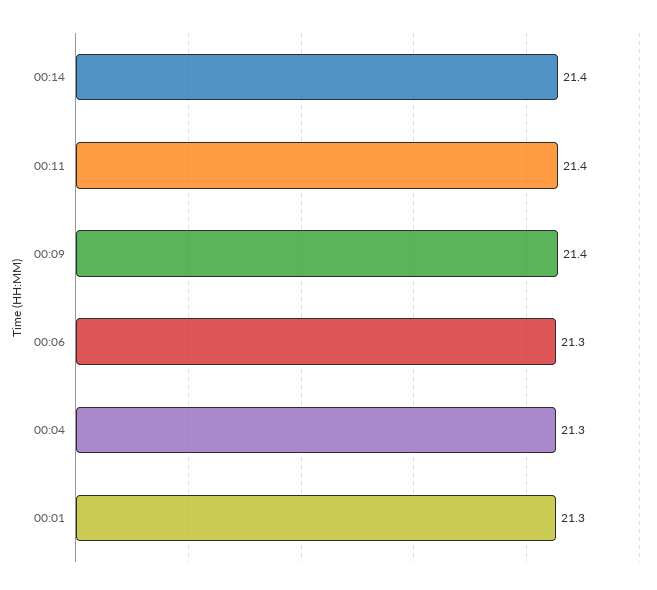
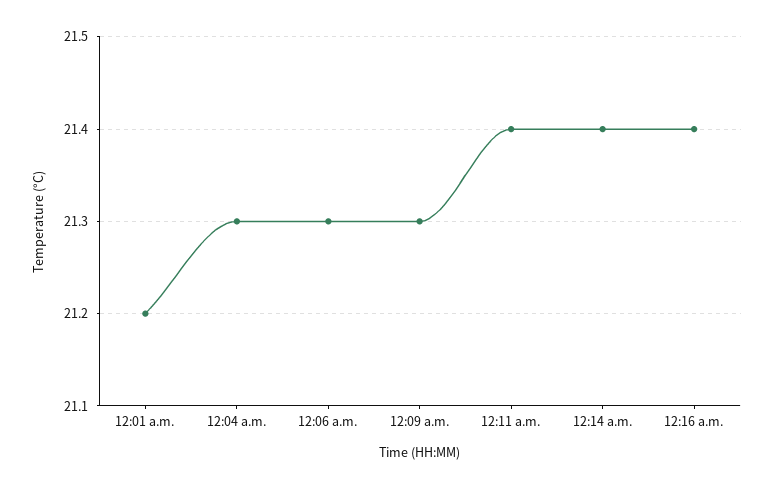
00:09: 21.4 -> 21.3
00:01: 21.3 -> 21.2
12:16 a.m.: none -> 21.4

